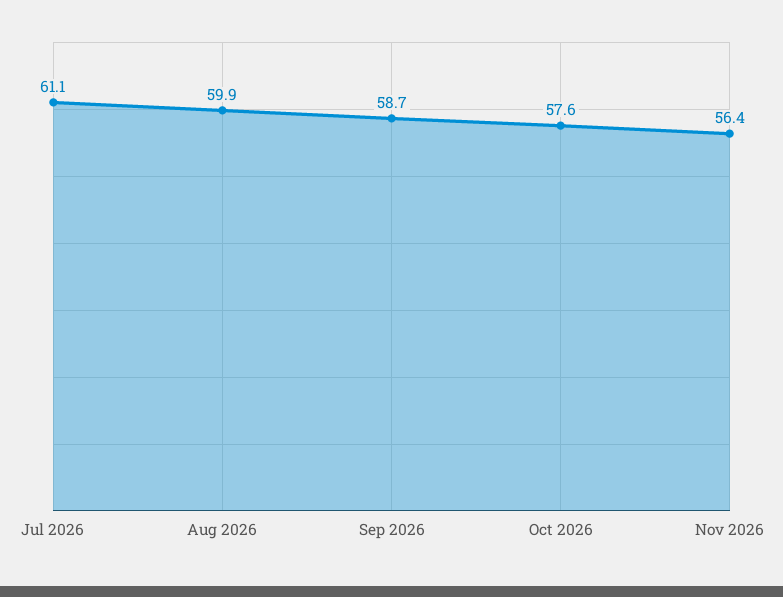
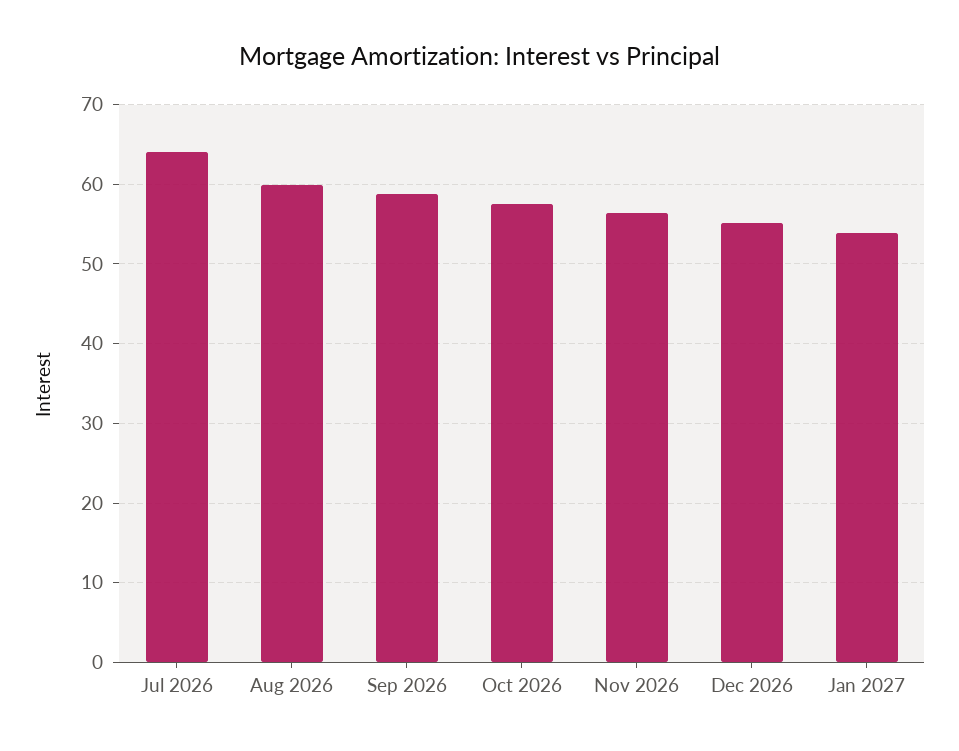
Jul 2026: 61.1 -> 64
Dec 2026: none -> 55
Jan 2027: none -> 54

